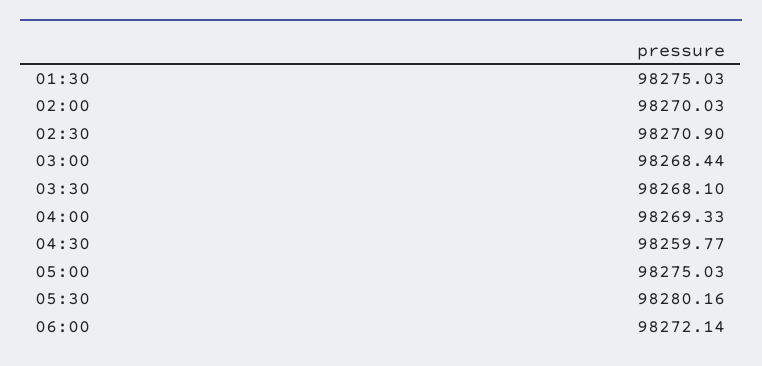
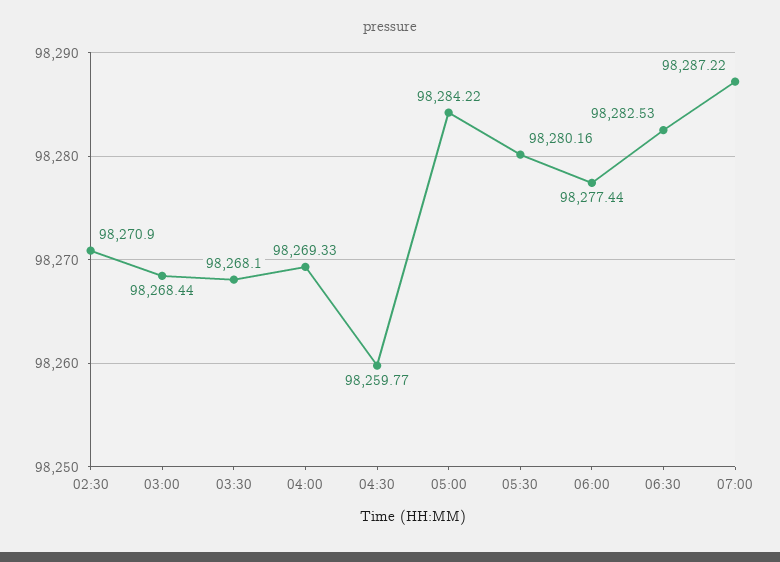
01:30: 98275.03 -> none
02:00: 98270.03 -> none
05:00: 98275.03 -> 98284.22
06:00: 98272.14 -> 98277.44
06:30: none -> 98282.53
07:00: none -> 98287.22

